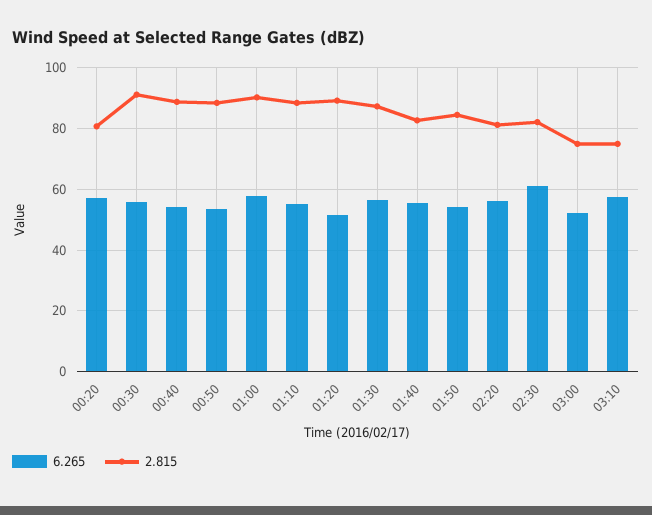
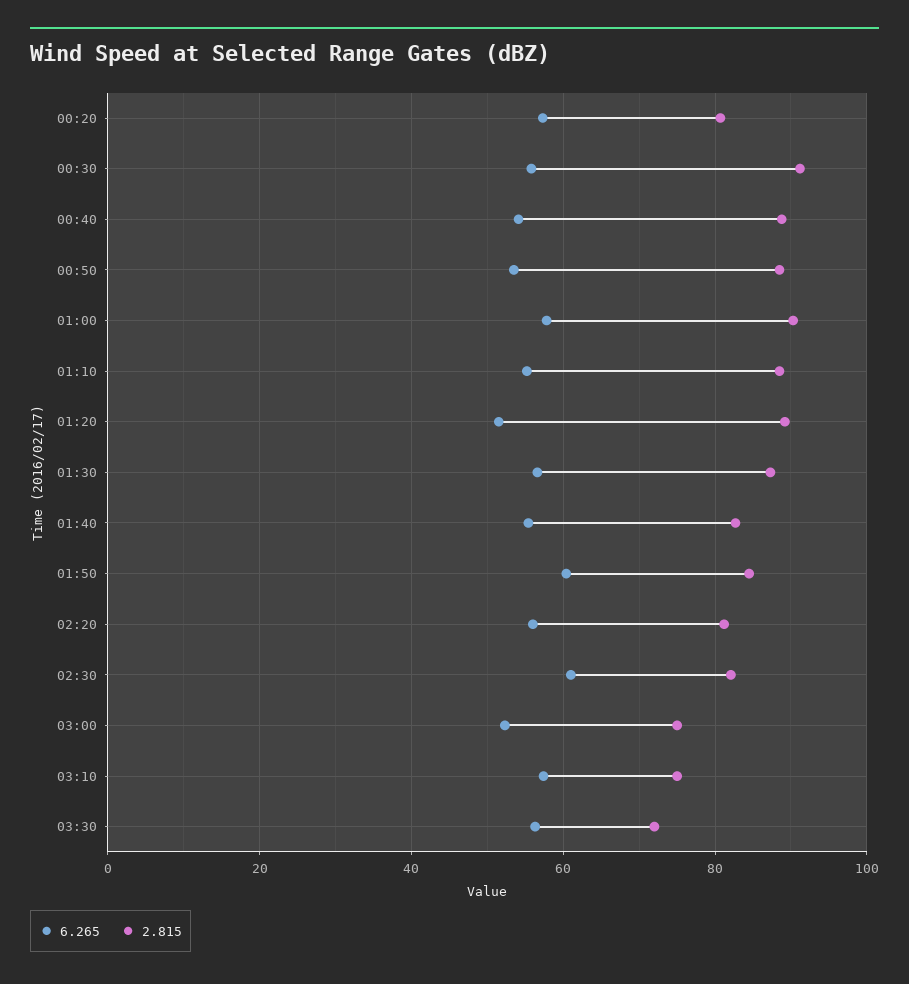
6.265, 01:50: 54 -> 60
6.265, 03:30: none -> 56
2.815, 03:30: none -> 72

